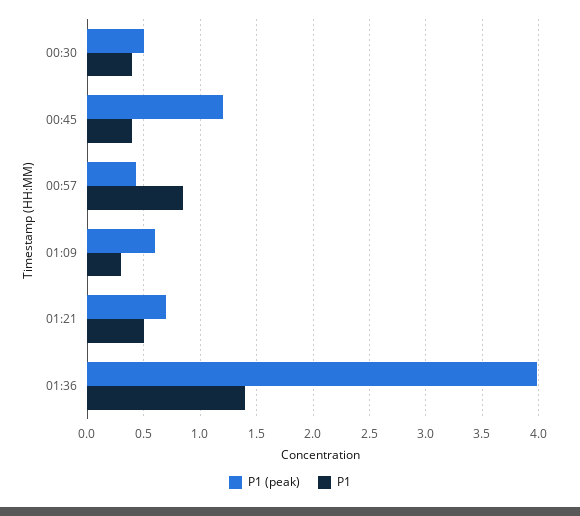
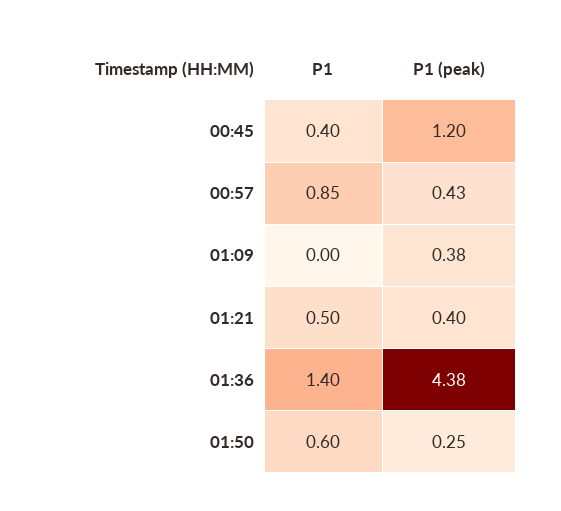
P1 (peak), 00:30: 0.5 -> none
P1, 00:30: 0.4 -> none
P1 (peak), 01:09: 0.6 -> 0.38
P1, 01:09: 0.3 -> 0
P1 (peak), 01:21: 0.7 -> 0.4
P1 (peak), 01:36: 4 -> 4.38
P1, 01:50: none -> 0.6
P1 (peak), 01:50: none -> 0.25

